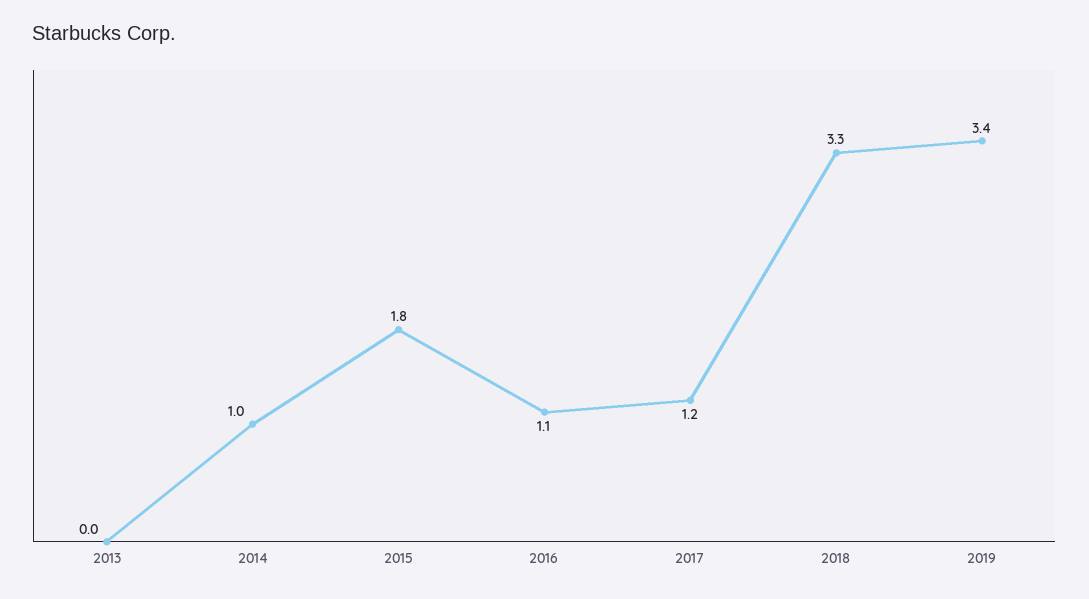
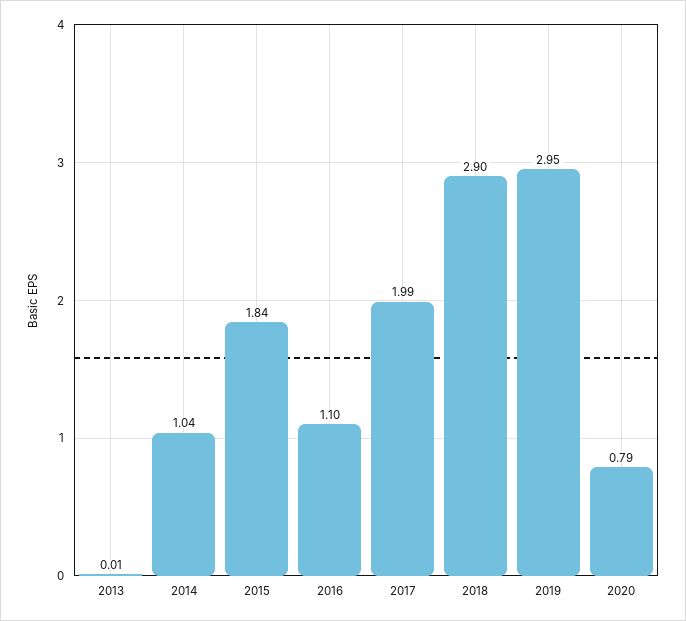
2017: 1.2 -> 1.99
2018: 3.3 -> 2.9
2019: 3.4 -> 2.95
2020: none -> 0.79

